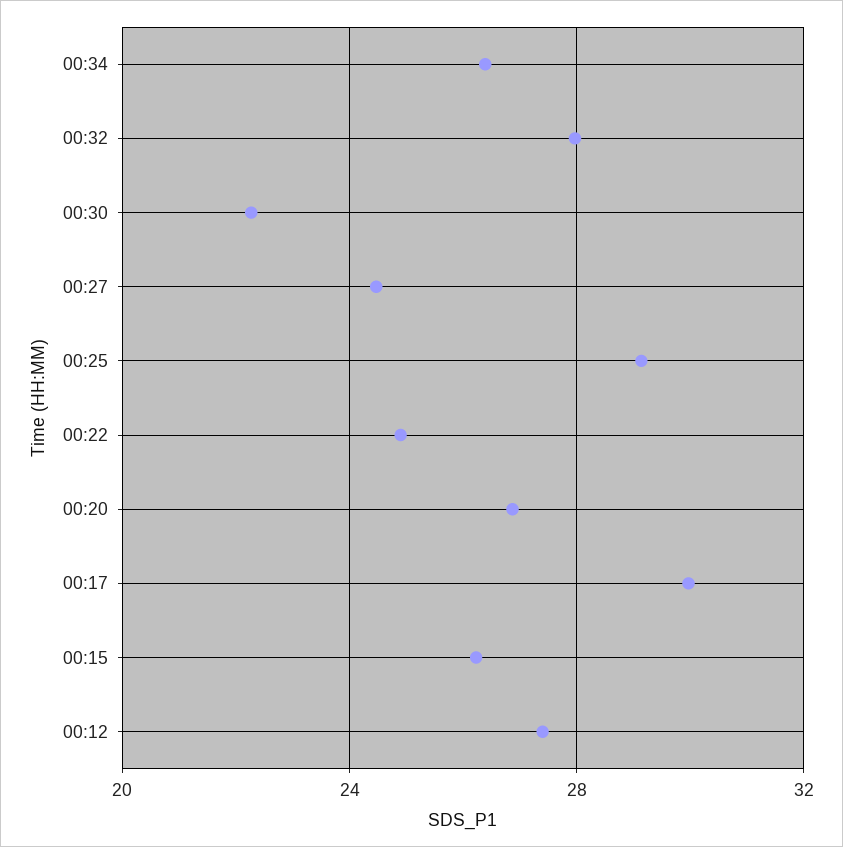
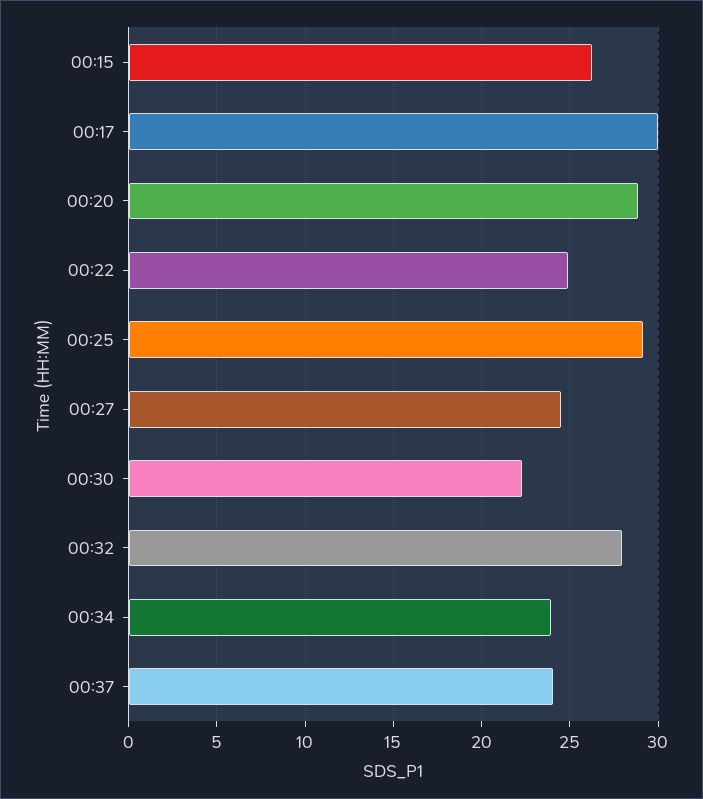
00:34: 26.5 -> 24
00:20: 27 -> 29
00:12: 27.5 -> none
00:37: none -> 24

